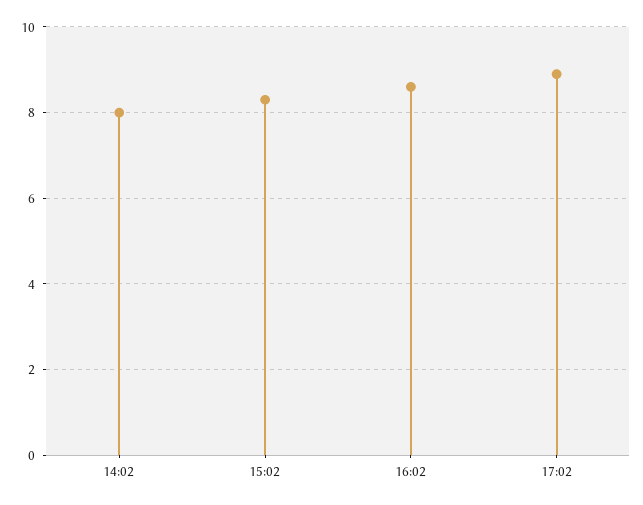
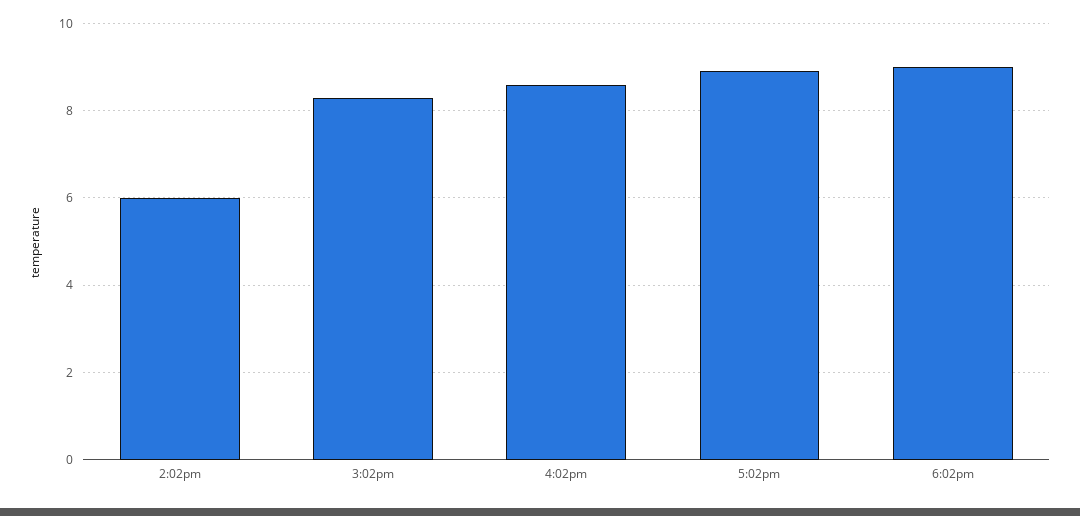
14:02: 8 -> 6
6:02pm: none -> 9

